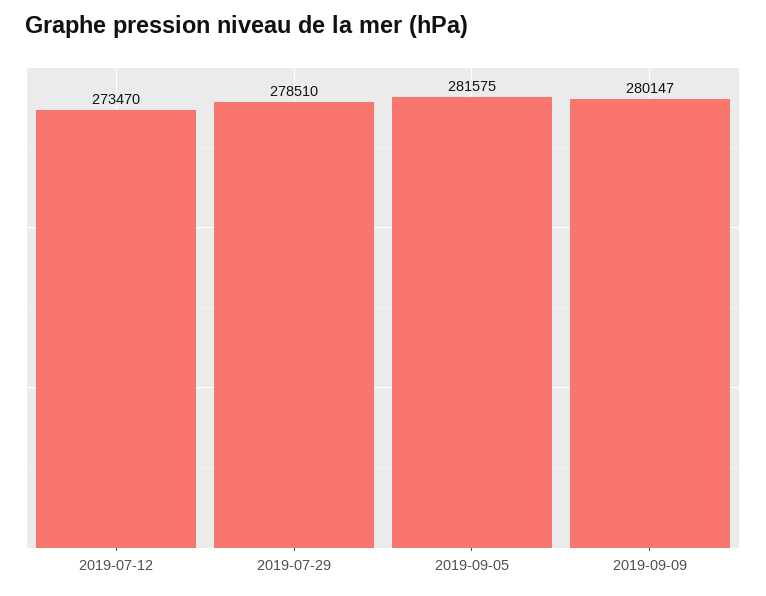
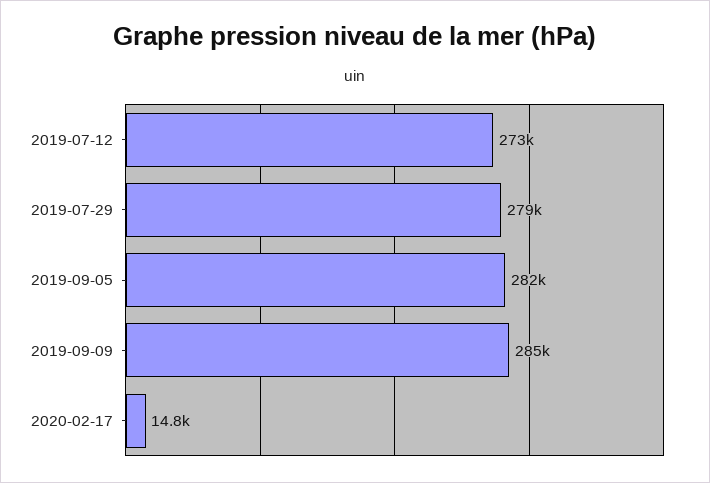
2019-09-09: 280147 -> 285000
2020-02-17: none -> 14800

